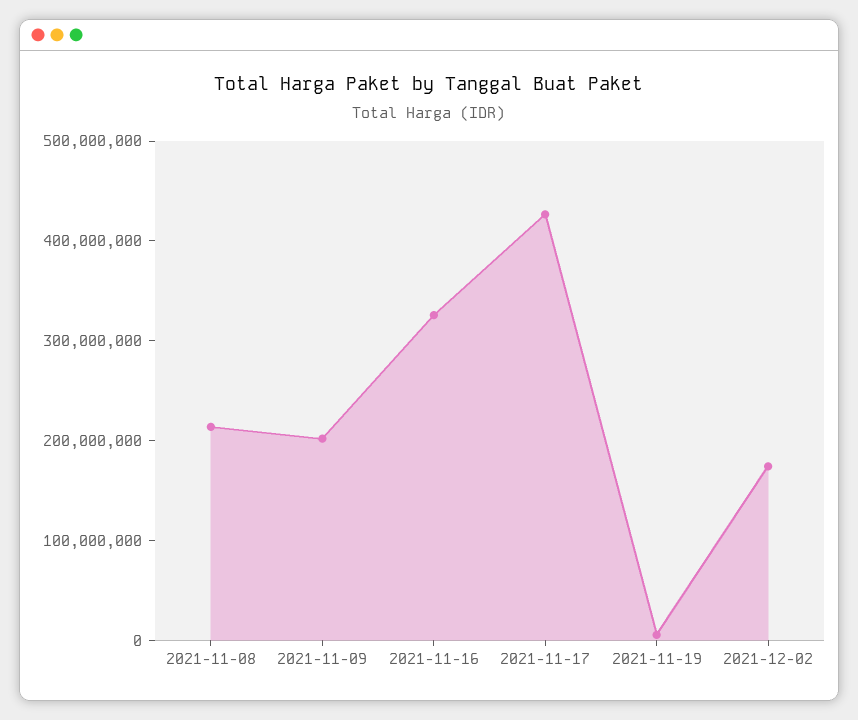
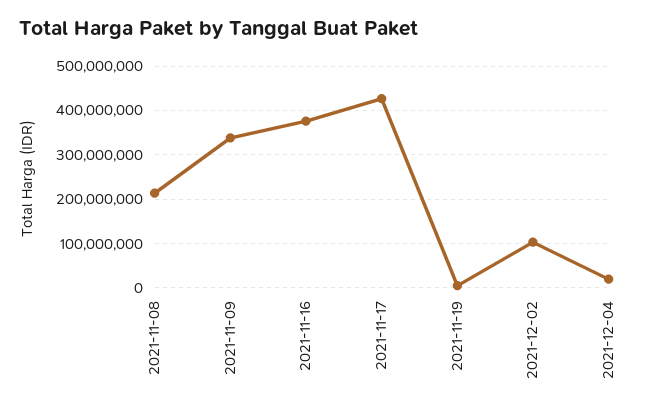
2021-11-09: 200000000 -> 340000000
2021-11-16: 320000000 -> 380000000
2021-12-02: 180000000 -> 100000000
2021-12-04: none -> 20000000

